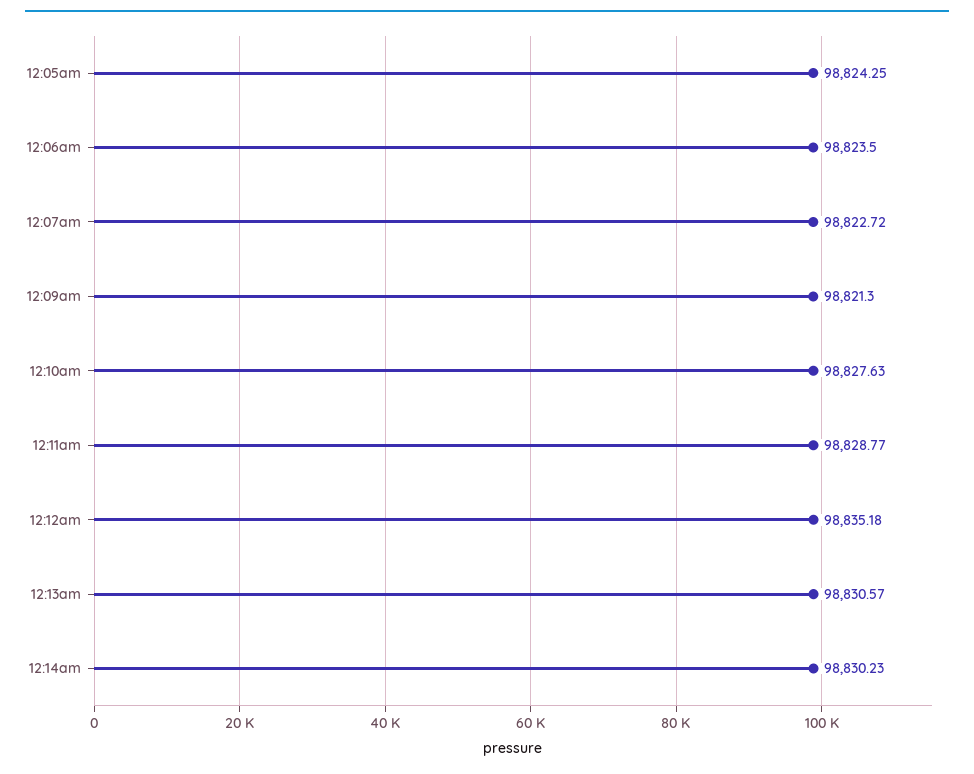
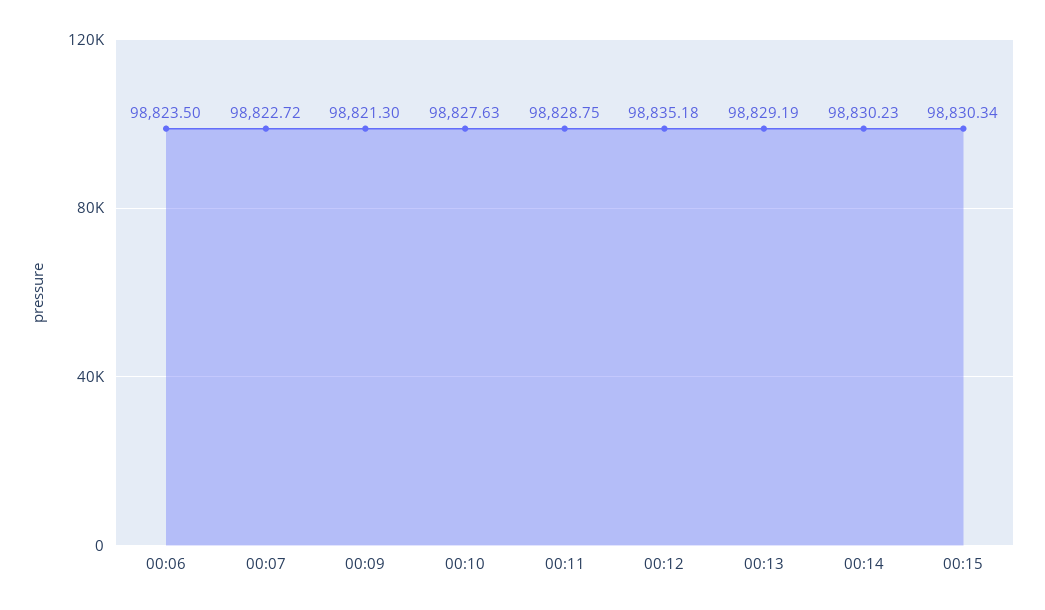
12:05am: 98824.25 -> none
12:11am: 98828.77 -> 98828.75
12:13am: 98830.57 -> 98829.19
00:15: none -> 98830.34

